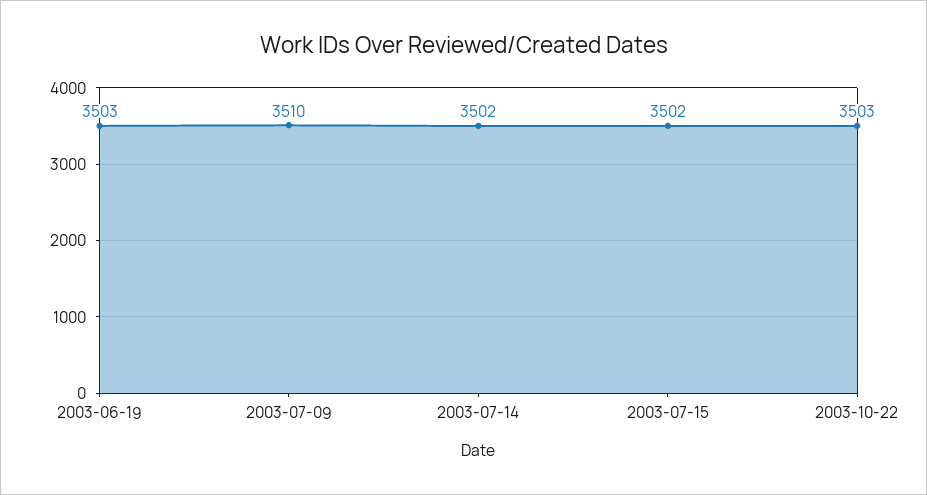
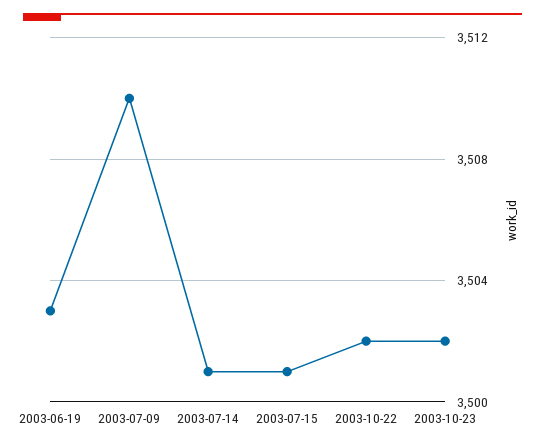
2003-07-14: 3502 -> 3501
2003-07-15: 3502 -> 3501
2003-10-22: 3503 -> 3502
2003-10-23: none -> 3502

